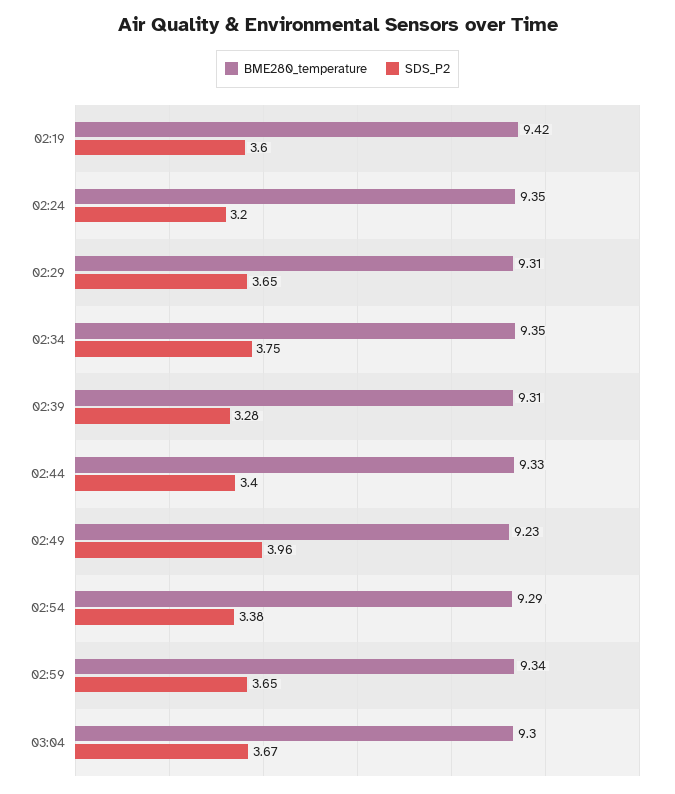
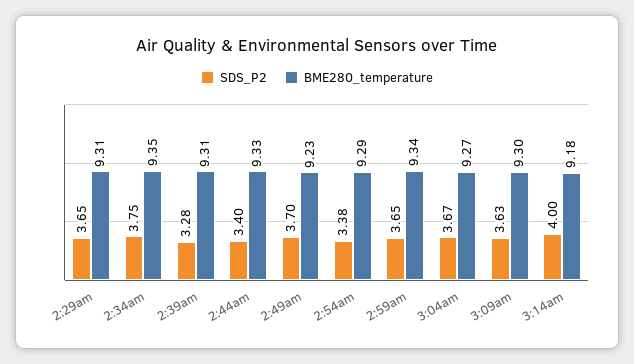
BME280_temperature, 02:19: 9.42 -> none
SDS_P2, 02:19: 3.6 -> none
BME280_temperature, 02:24: 9.35 -> none
SDS_P2, 02:24: 3.2 -> none
SDS_P2, 02:49: 3.96 -> 3.7
BME280_temperature, 03:04: 9.3 -> 9.27
SDS_P2, 3:09am: none -> 3.63
BME280_temperature, 3:09am: none -> 9.3
SDS_P2, 3:14am: none -> 4
BME280_temperature, 3:14am: none -> 9.18

